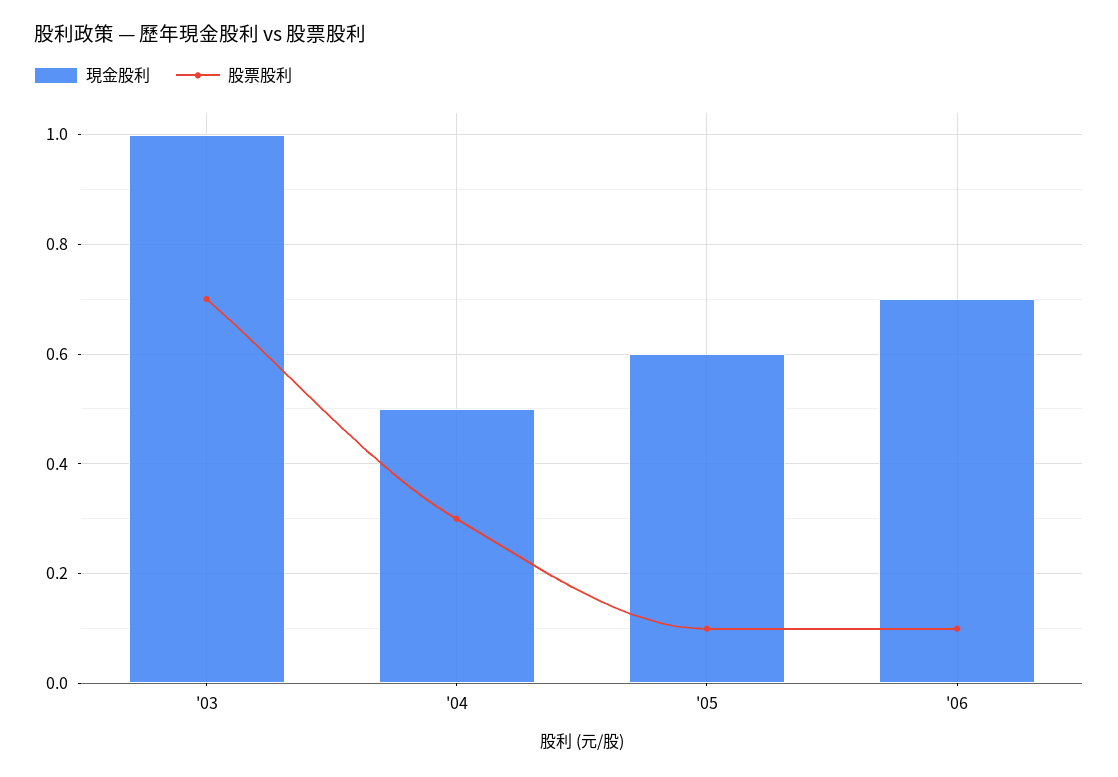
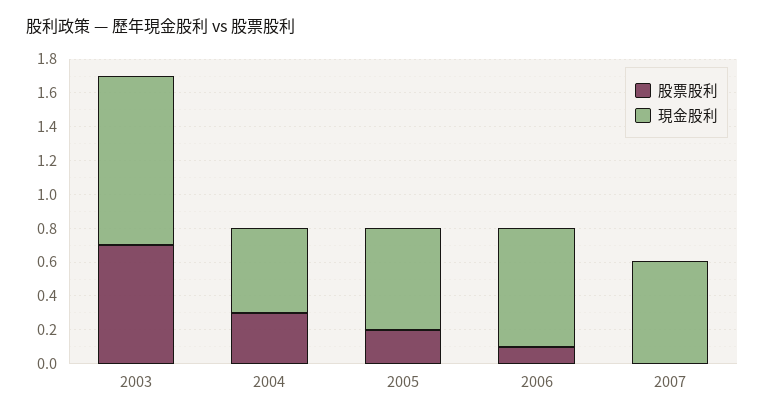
股票股利, '05: 0.1 -> 0.2
股票股利, 2007: none -> 0
現金股利, 2007: none -> 0.6

